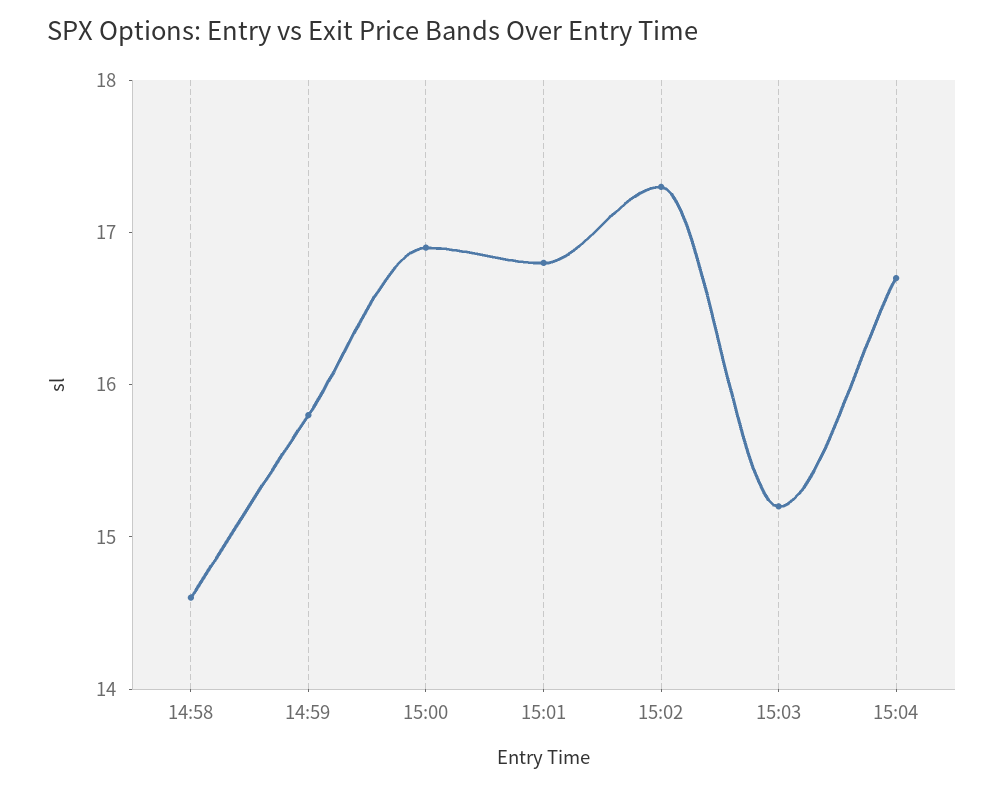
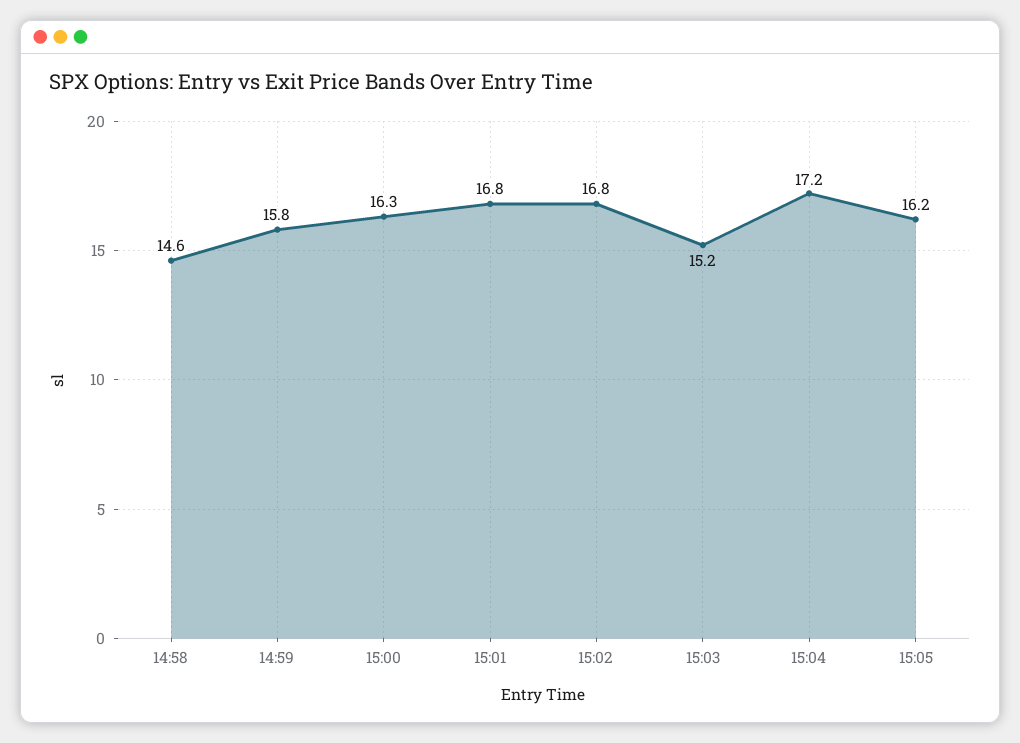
15:00: 16.9 -> 16.3
15:02: 17.3 -> 16.8
15:04: 16.7 -> 17.2
15:05: none -> 16.2

